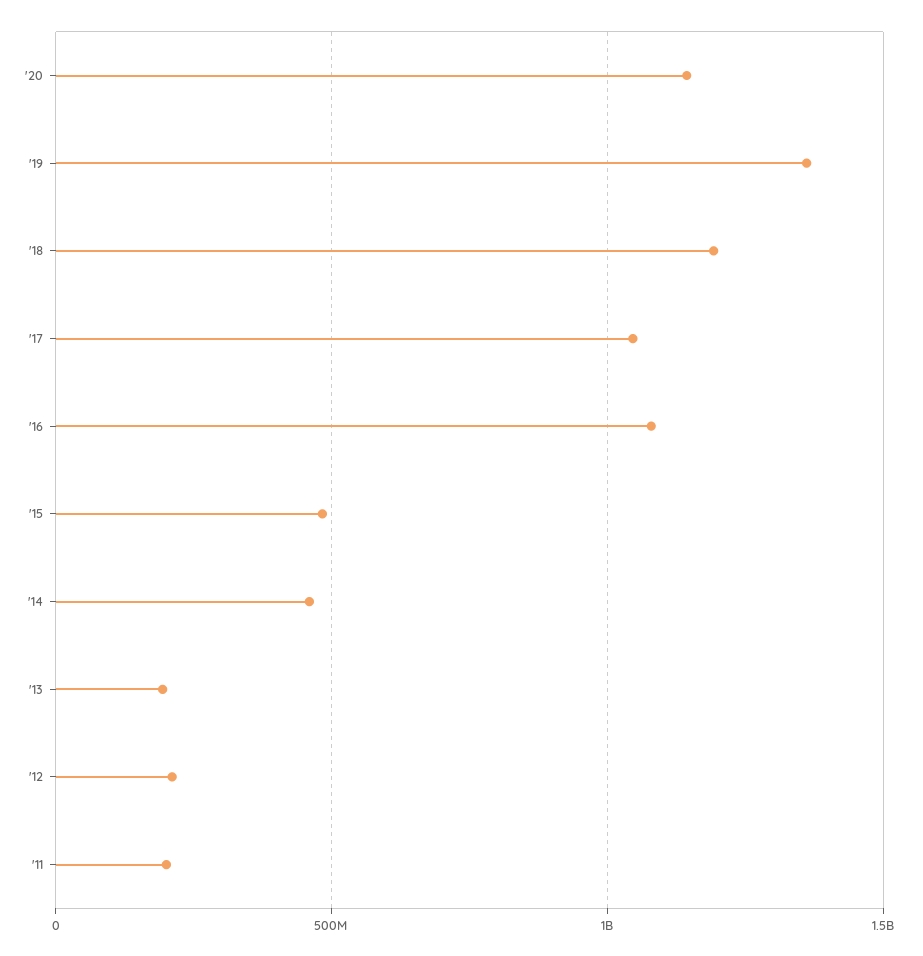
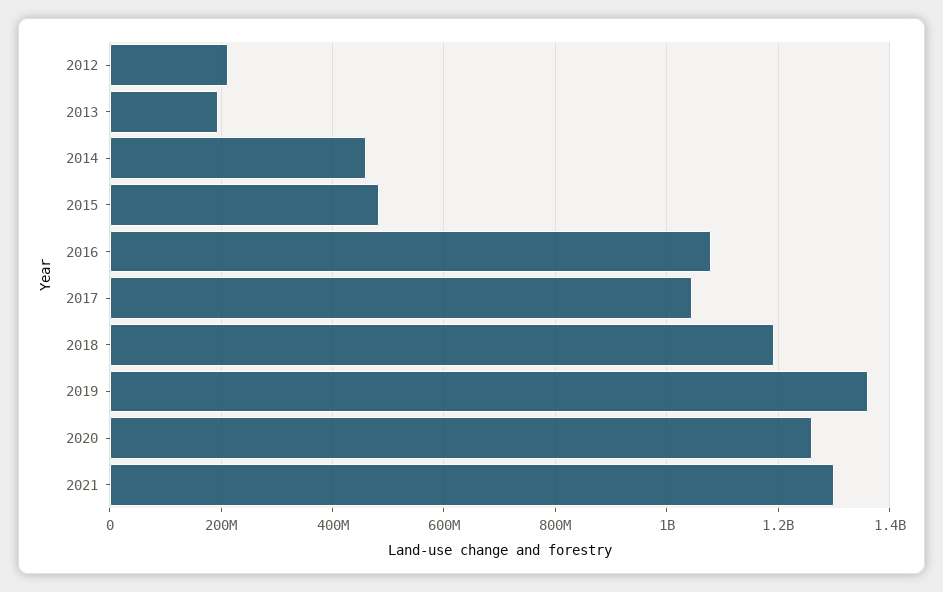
'20: 1150000000 -> 1260000000
'11: 200000000 -> none
2021: none -> 1300000000

